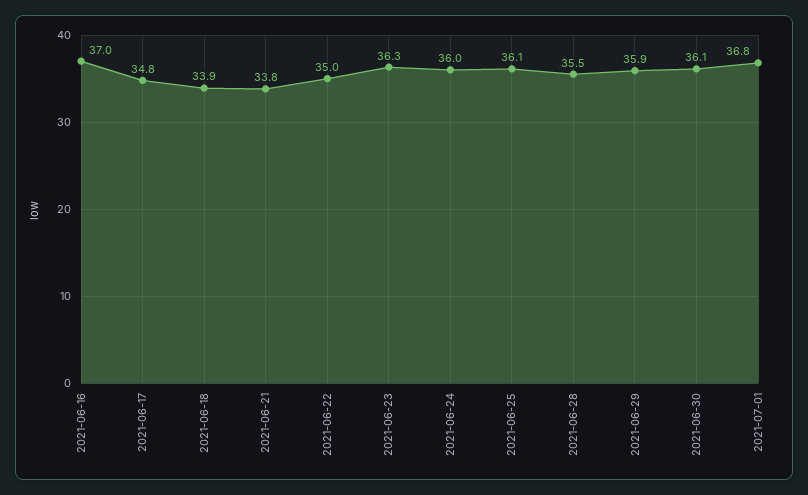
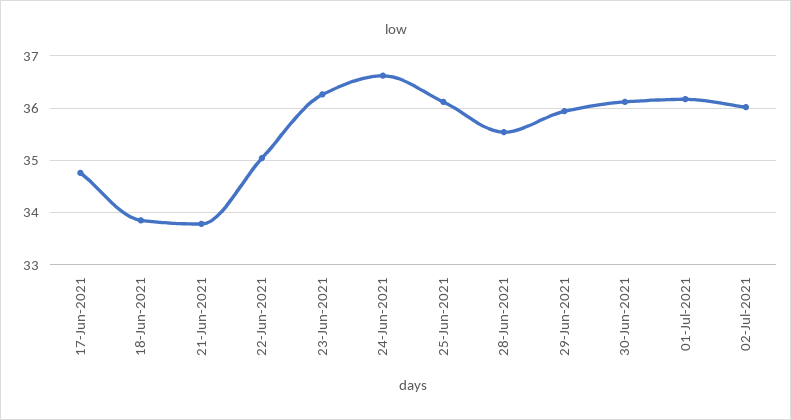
2021-06-16: 37 -> none
2021-06-24: 36 -> 36.6
2021-07-01: 36.8 -> 36.2
02-Jul-2021: none -> 36

